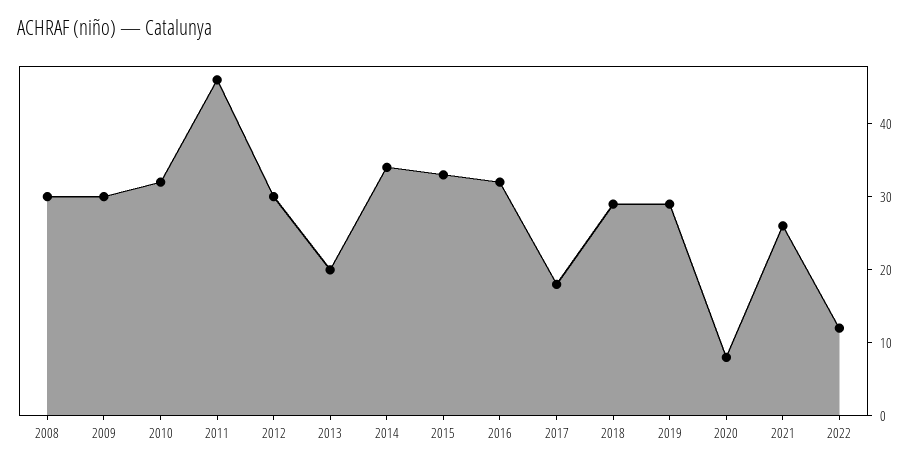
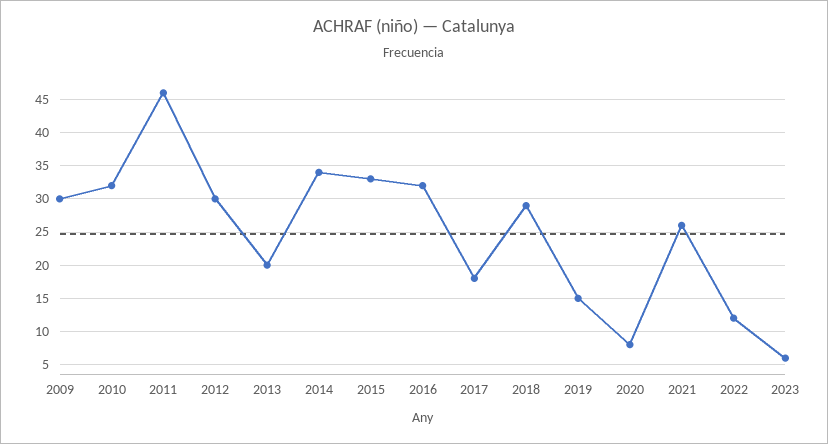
2008: 30 -> none
2019: 30 -> 15
2023: none -> 6

